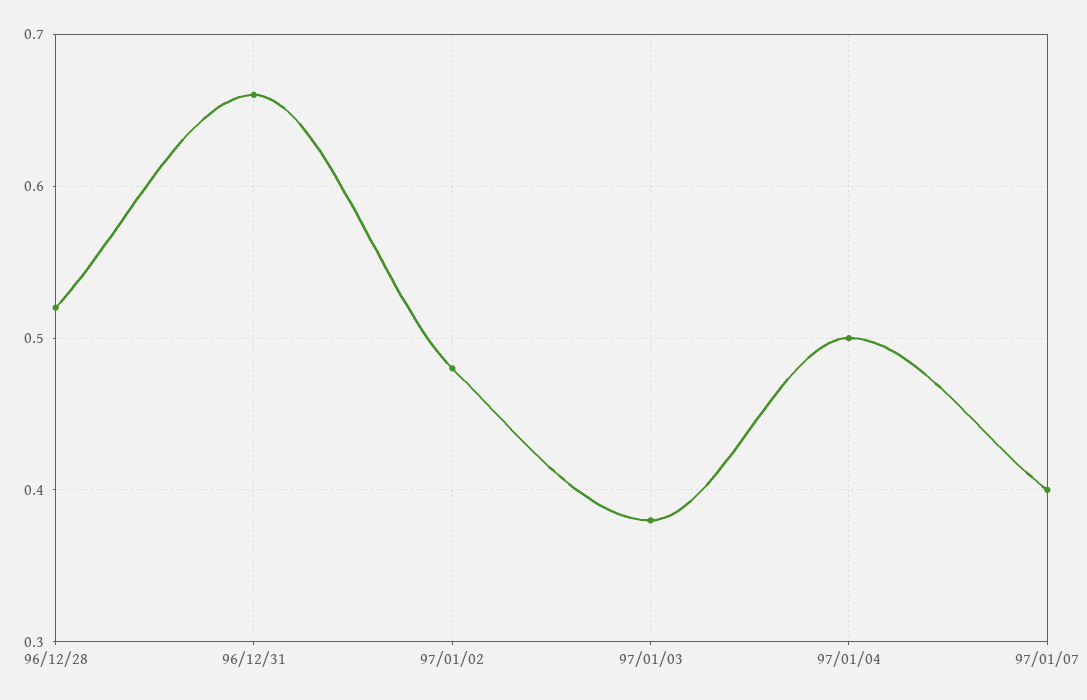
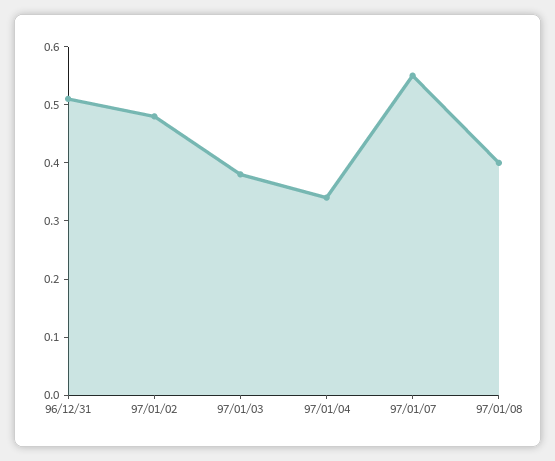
96/12/28: 0.52 -> none
96/12/31: 0.66 -> 0.5
97/01/04: 0.5 -> 0.35
97/01/07: 0.4 -> 0.55
97/01/08: none -> 0.4

